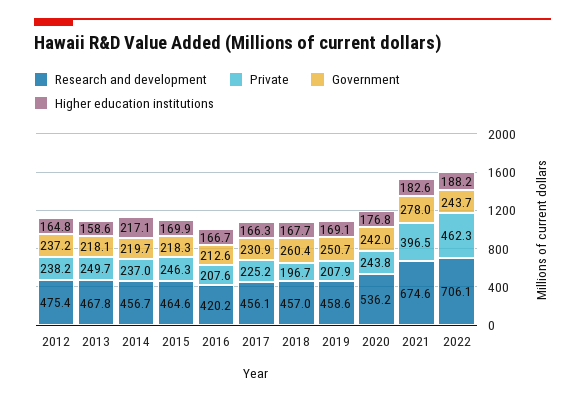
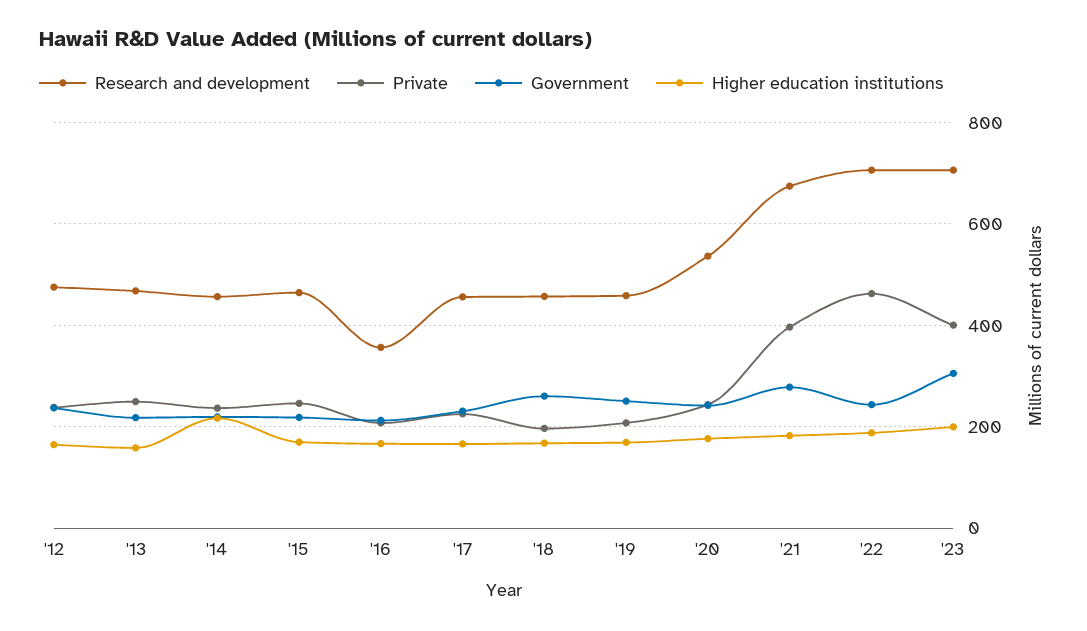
Research and development, 2016: 420.2 -> 360
Research and development, '23: none -> 700
Private, '23: none -> 400
Government, '23: none -> 300
Higher education institutions, '23: none -> 200

